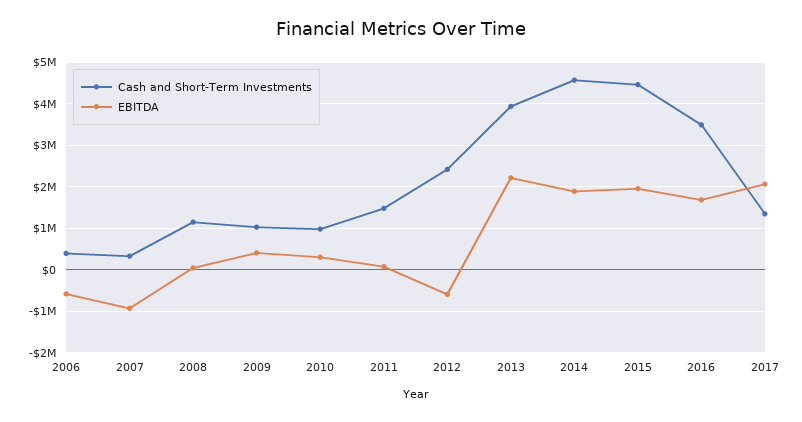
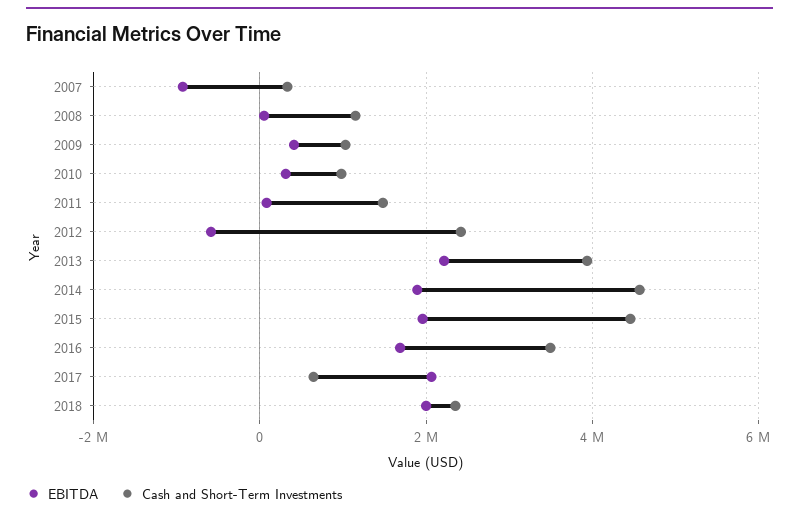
Cash and Short-Term Investments, 2006: 400000 -> none
EBITDA, 2006: -600000 -> none
Cash and Short-Term Investments, 2017: 1400000 -> 600000
EBITDA, 2018: none -> 2000000
Cash and Short-Term Investments, 2018: none -> 2400000

